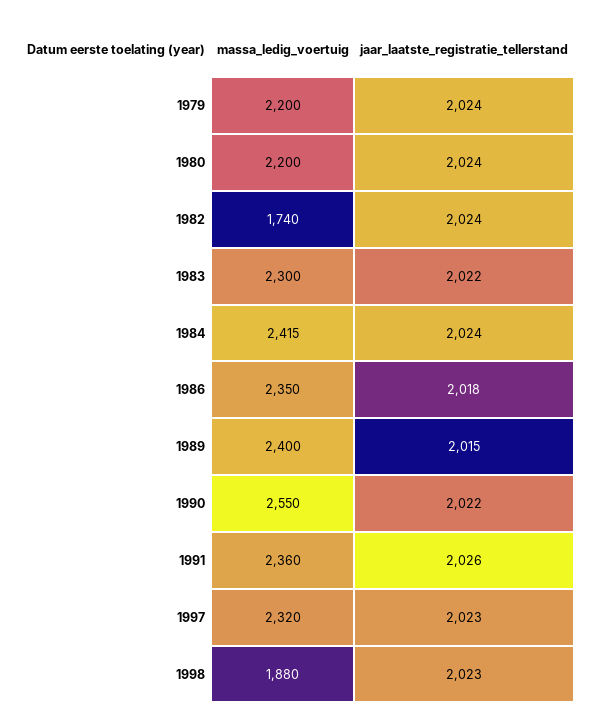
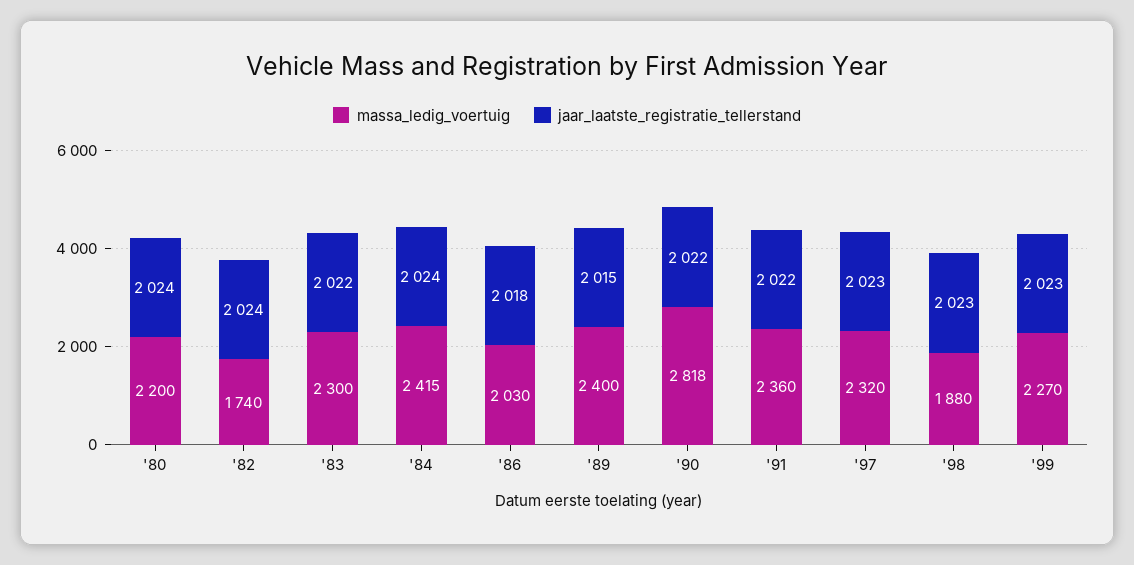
massa_ledig_voertuig, 1979: 2200 -> none
jaar_laatste_registratie_tellerstand, 1979: 2024 -> none
massa_ledig_voertuig, 1986: 2350 -> 2030
massa_ledig_voertuig, 1990: 2550 -> 2818
jaar_laatste_registratie_tellerstand, 1991: 2026 -> 2022
massa_ledig_voertuig, '99: none -> 2270
jaar_laatste_registratie_tellerstand, '99: none -> 2023

